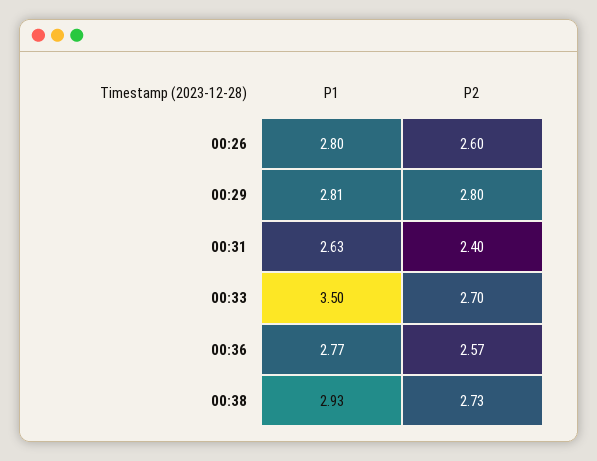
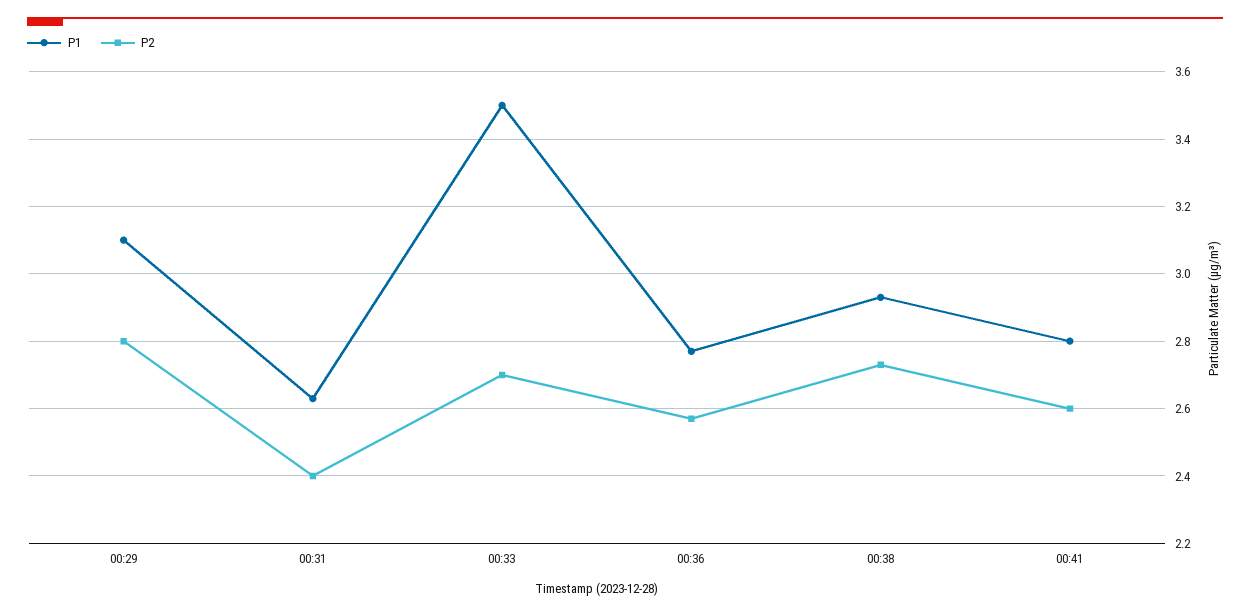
P1, 00:26: 2.8 -> none
P2, 00:26: 2.6 -> none
P1, 00:29: 2.81 -> 3.1
P1, 00:41: none -> 2.8
P2, 00:41: none -> 2.6

